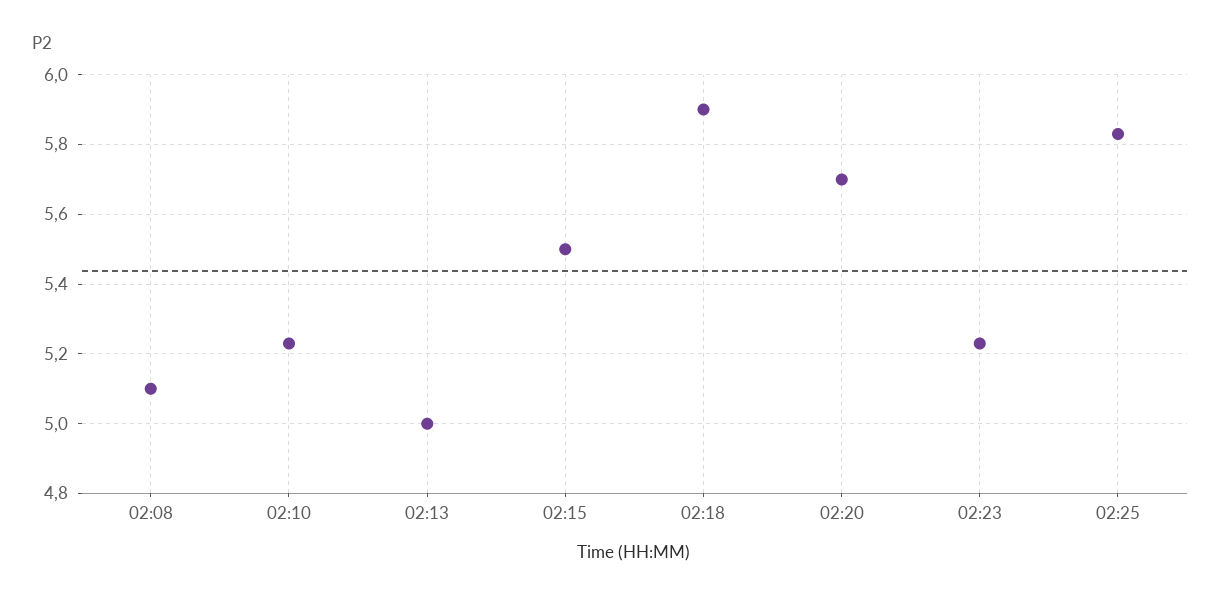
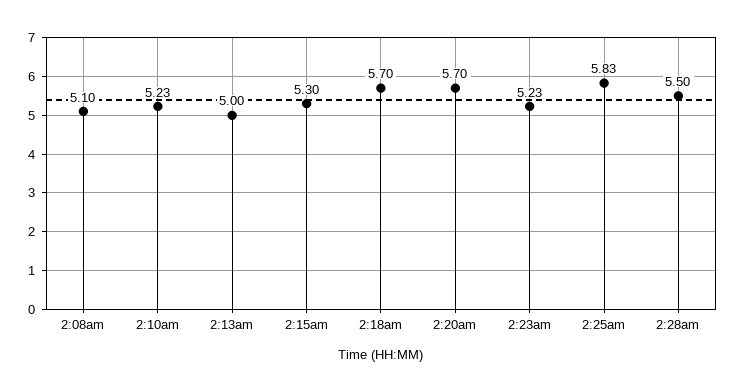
02:15: 5.5 -> 5.3
02:18: 5.9 -> 5.7
2:28am: none -> 5.5

